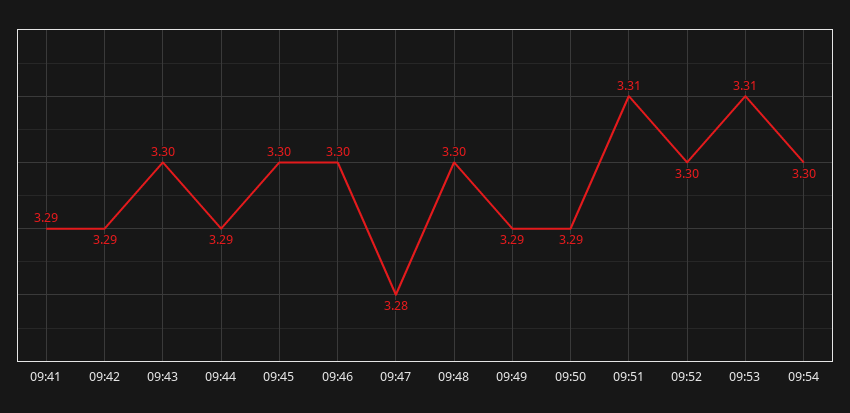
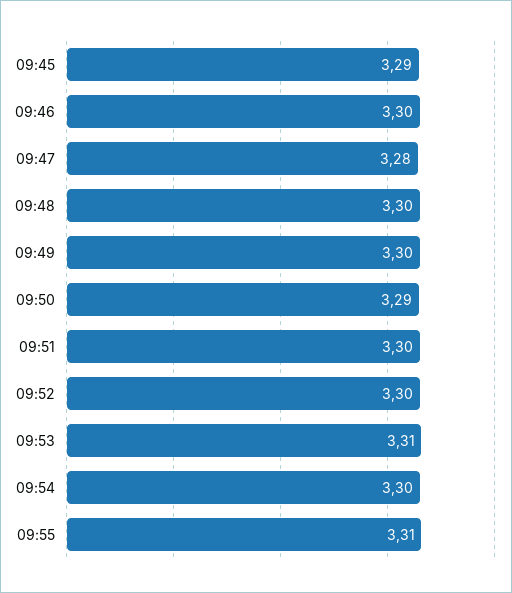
09:41: 3.29 -> none
09:42: 3.29 -> none
09:43: 3.3 -> none
09:44: 3.29 -> none
09:45: 3.3 -> 3.29
09:49: 3.29 -> 3.3
09:51: 3.31 -> 3.3
09:55: none -> 3.31

